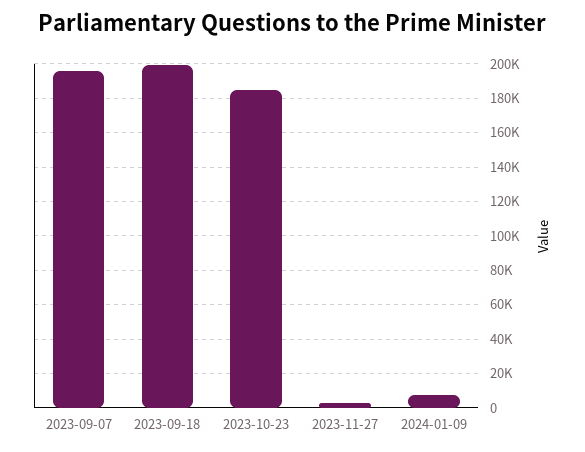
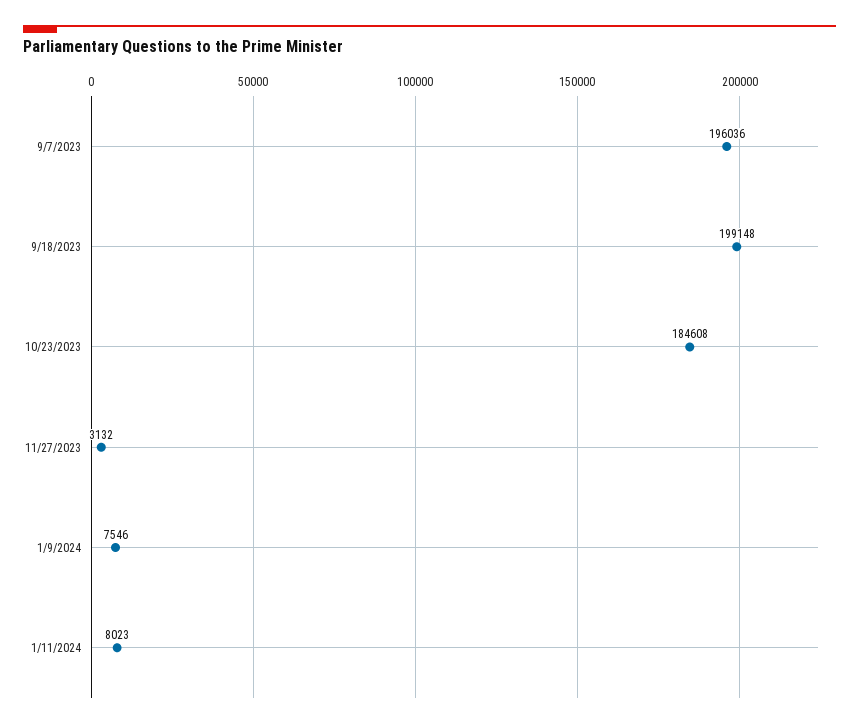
1/11/2024: none -> 8023

